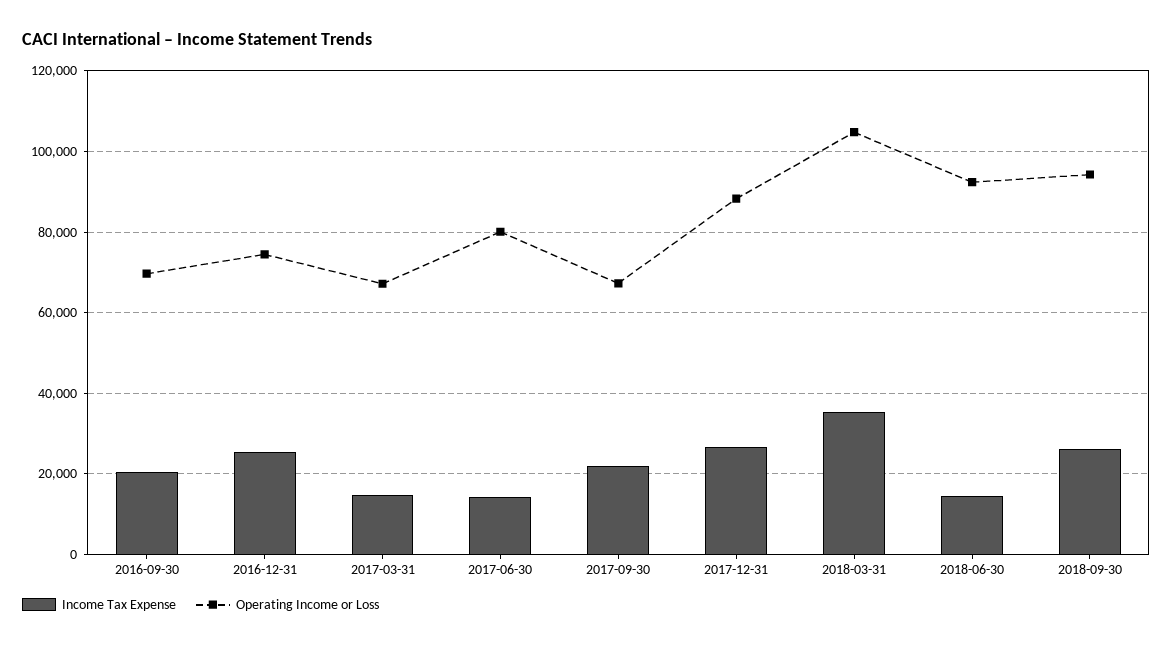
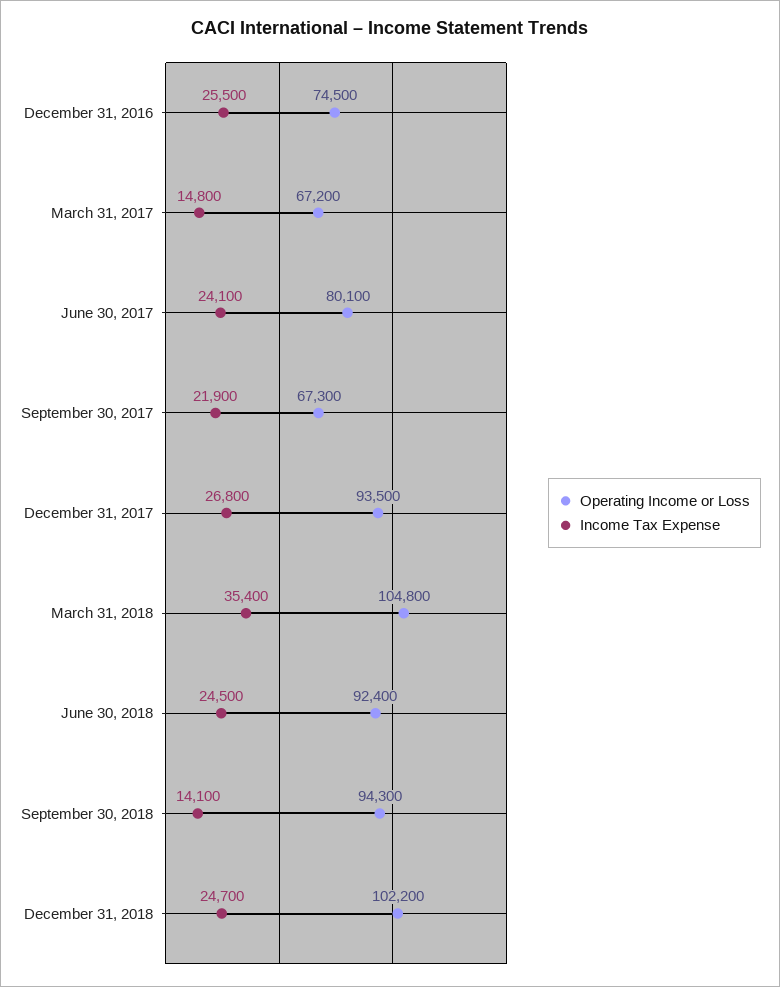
Income Tax Expense, 2016-09-30: 20000 -> none
Operating Income or Loss, 2016-09-30: 70000 -> none
Income Tax Expense, 2017-06-30: 14000 -> 24100
Operating Income or Loss, 2017-12-31: 88000 -> 93500
Income Tax Expense, 2018-06-30: 14000 -> 24500
Income Tax Expense, 2018-09-30: 26000 -> 14100
Operating Income or Loss, December 31, 2018: none -> 102200
Income Tax Expense, December 31, 2018: none -> 24700

